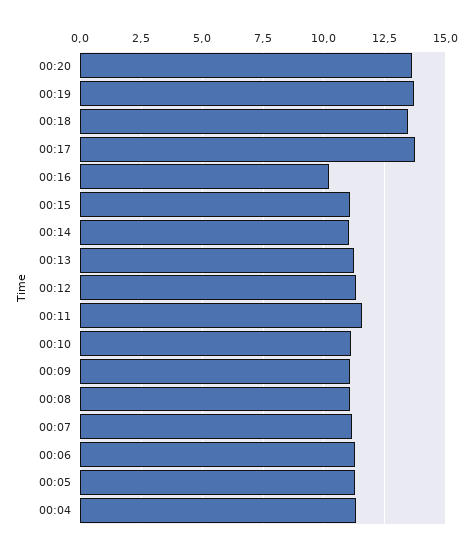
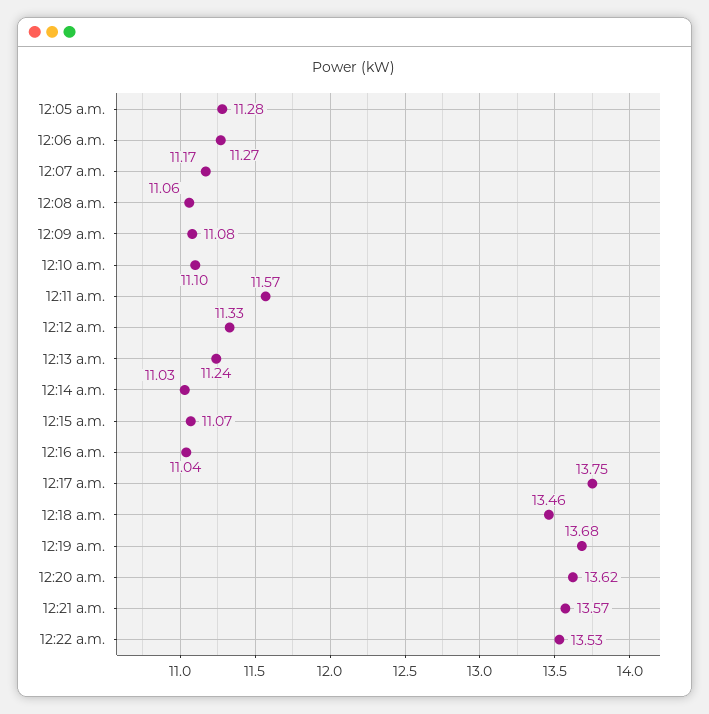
00:16: 10.25 -> 11.04
00:04: 11.25 -> none
12:21 a.m.: none -> 13.57
12:22 a.m.: none -> 13.53

